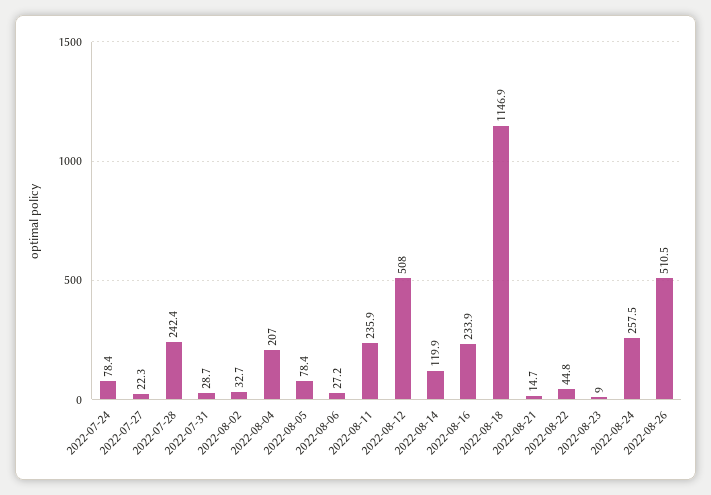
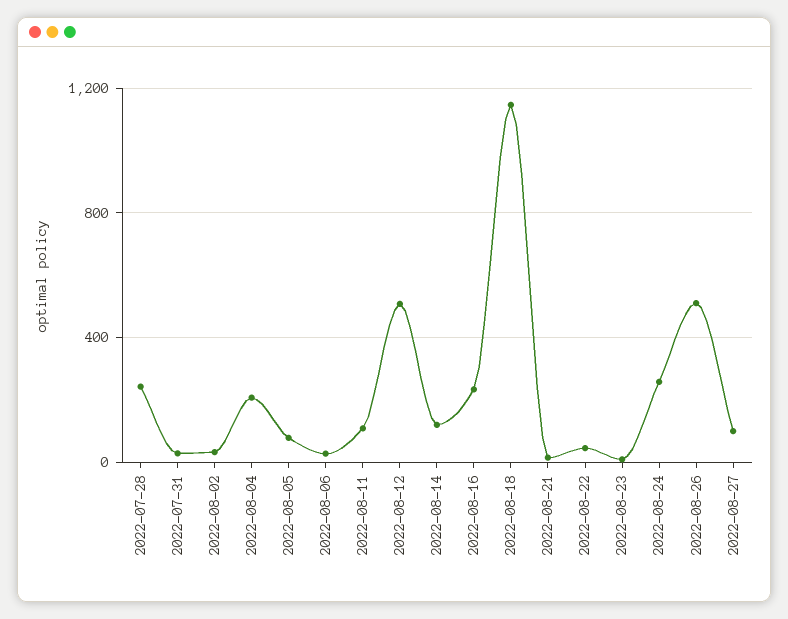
2022-07-24: 78.4 -> none
2022-07-27: 22.3 -> none
2022-08-11: 235.9 -> 100
2022-08-27: none -> 100

